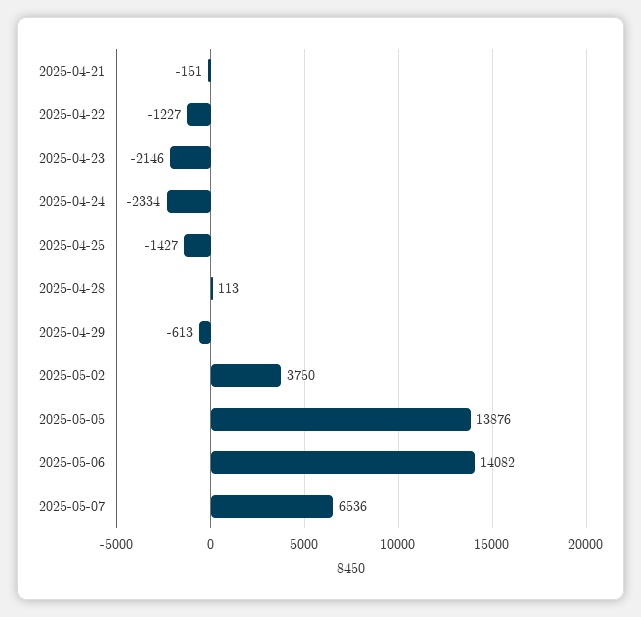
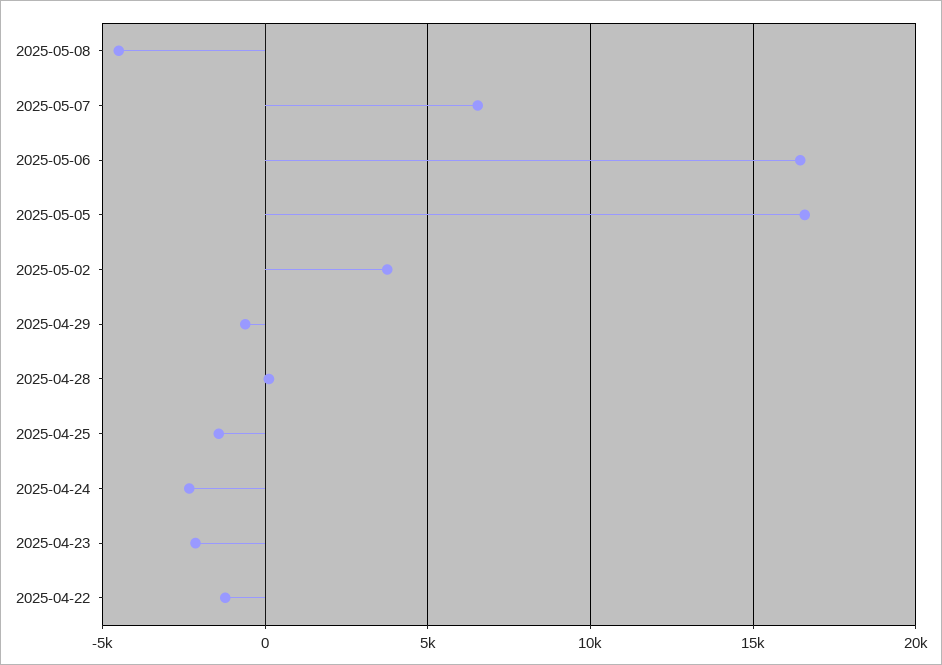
2025-04-21: -151 -> none
2025-05-05: 13876 -> 16500
2025-05-06: 14082 -> 16500
2025-05-08: none -> -4500

